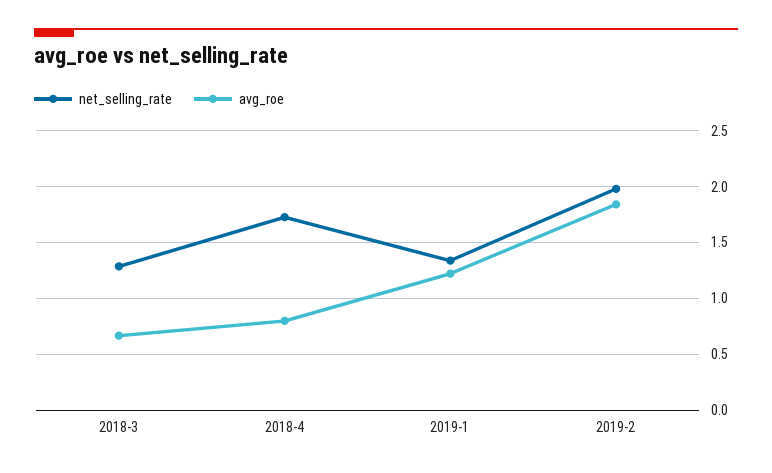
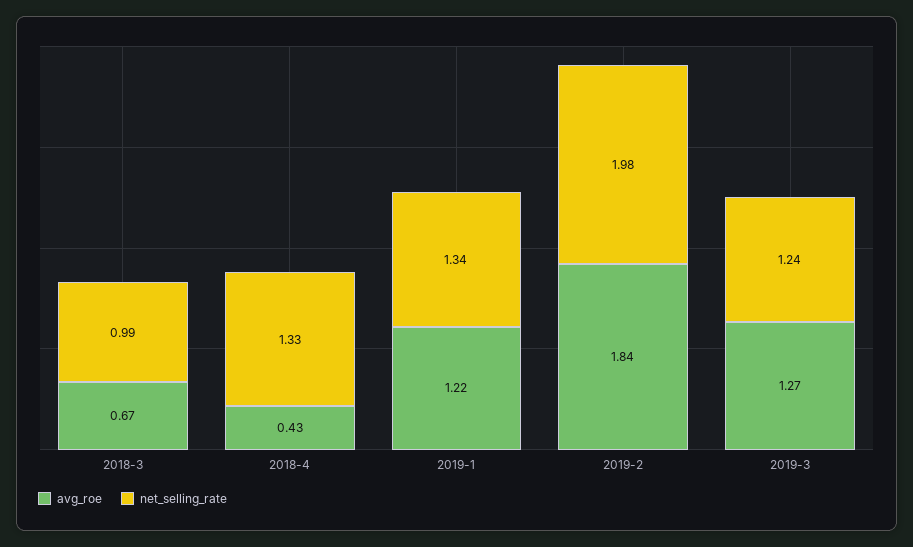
net_selling_rate, 2018-3: 1.3 -> 0.99
net_selling_rate, 2018-4: 1.7 -> 1.33
avg_roe, 2018-4: 0.8 -> 0.43
avg_roe, 2019-3: none -> 1.27
net_selling_rate, 2019-3: none -> 1.24

